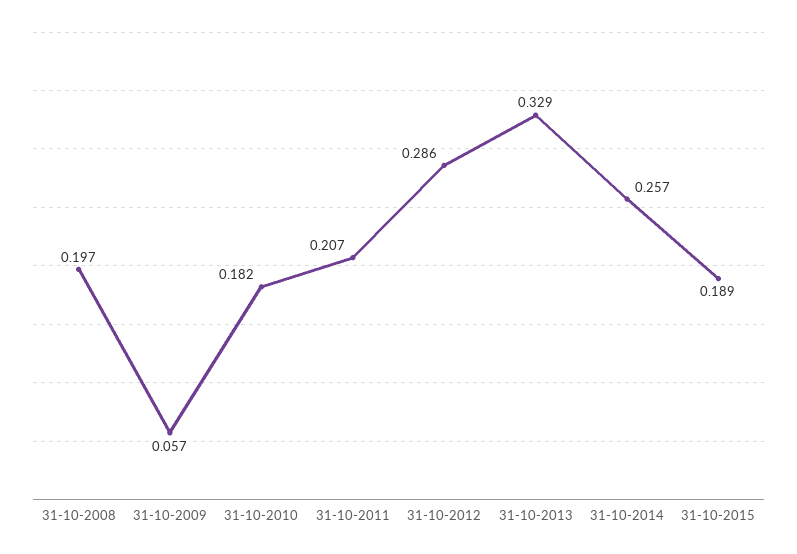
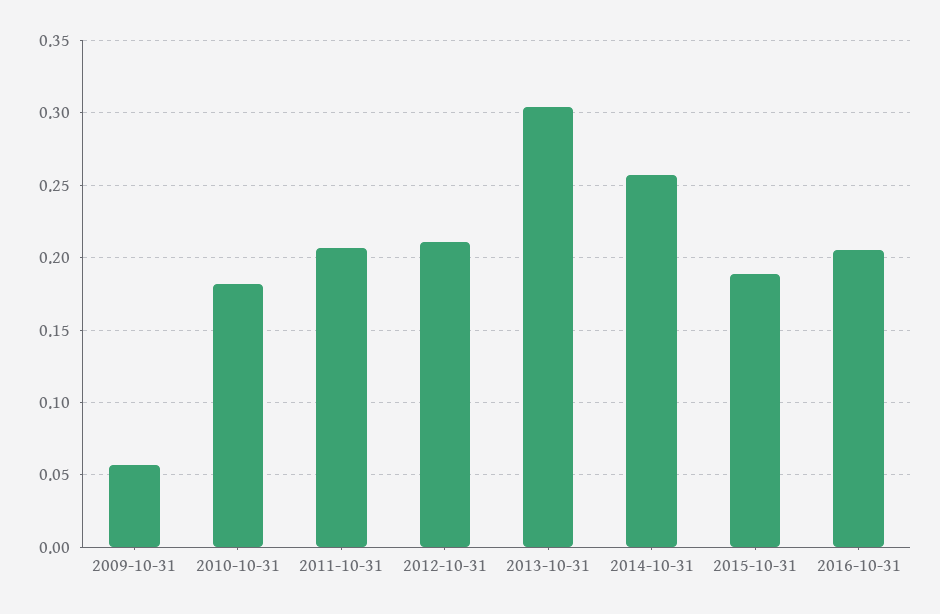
31-10-2008: 0.197 -> none
31-10-2012: 0.286 -> 0.21
31-10-2013: 0.329 -> 0.305
2016-10-31: none -> 0.205

